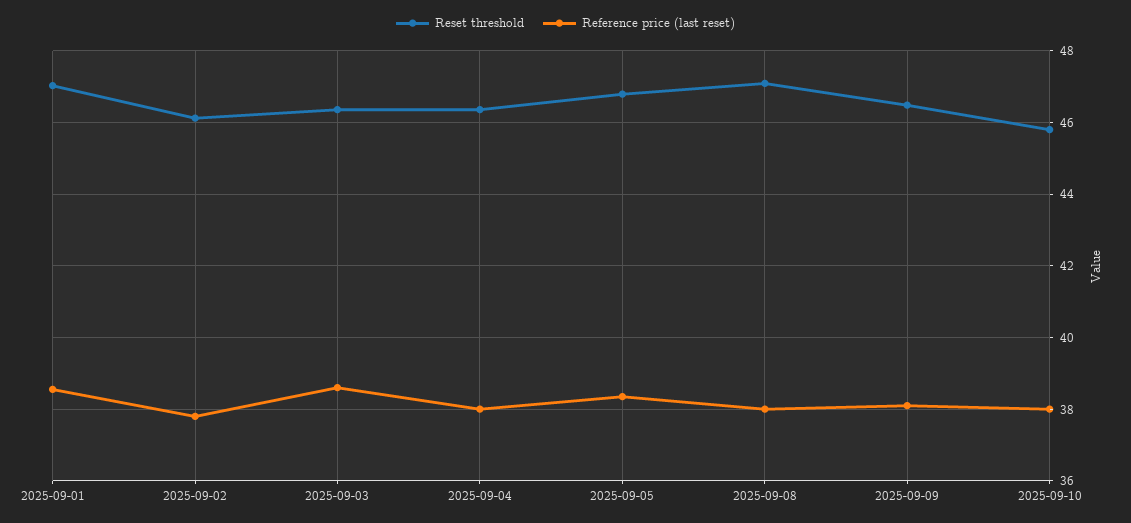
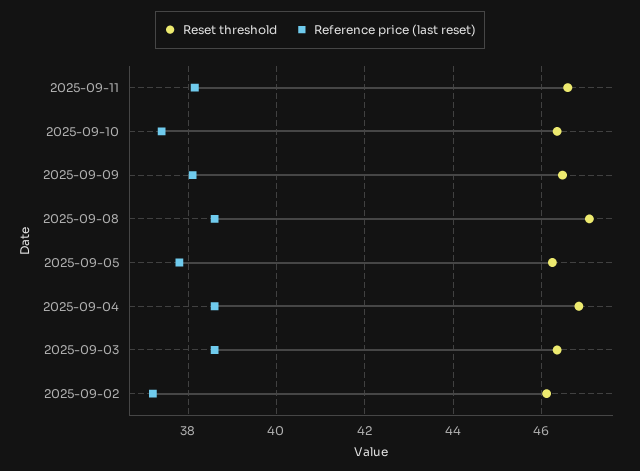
Reset threshold, 2025-09-01: 47 -> none
Reference price (last reset), 2025-09-01: 38.6 -> none
Reference price (last reset), 2025-09-02: 37.8 -> 37.2
Reset threshold, 2025-09-04: 46.4 -> 46.8
Reference price (last reset), 2025-09-04: 38 -> 38.6
Reset threshold, 2025-09-05: 46.8 -> 46.2
Reference price (last reset), 2025-09-05: 38.4 -> 37.8
Reference price (last reset), 2025-09-08: 38 -> 38.6
Reset threshold, 2025-09-10: 45.8 -> 46.4
Reference price (last reset), 2025-09-10: 38 -> 37.4
Reset threshold, 2025-09-11: none -> 46.6
Reference price (last reset), 2025-09-11: none -> 38.2

